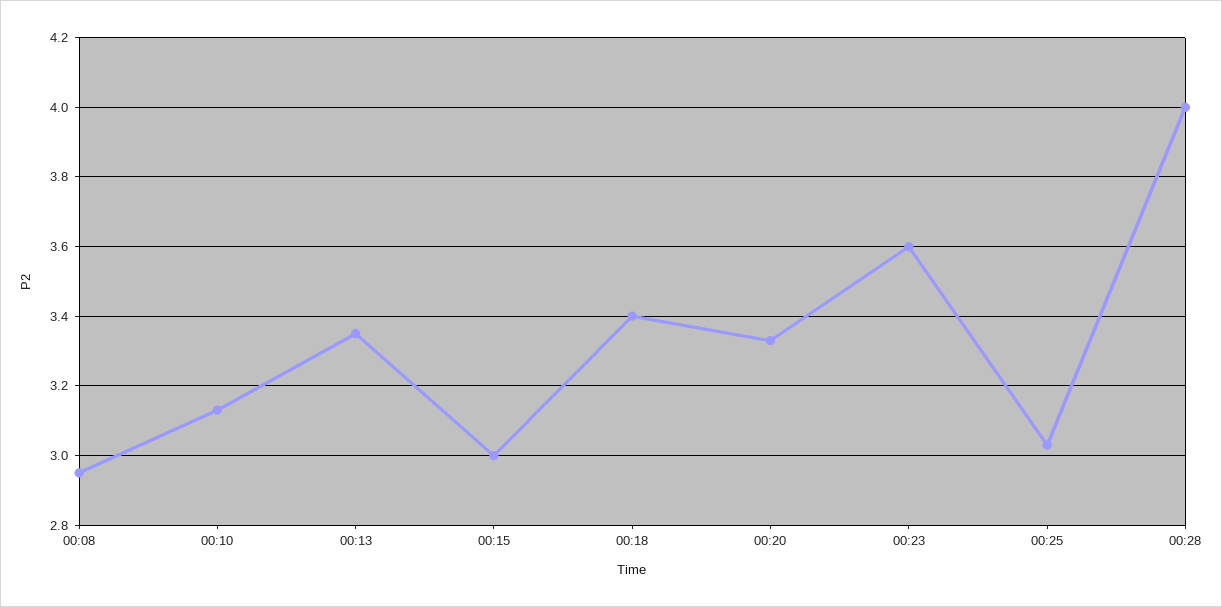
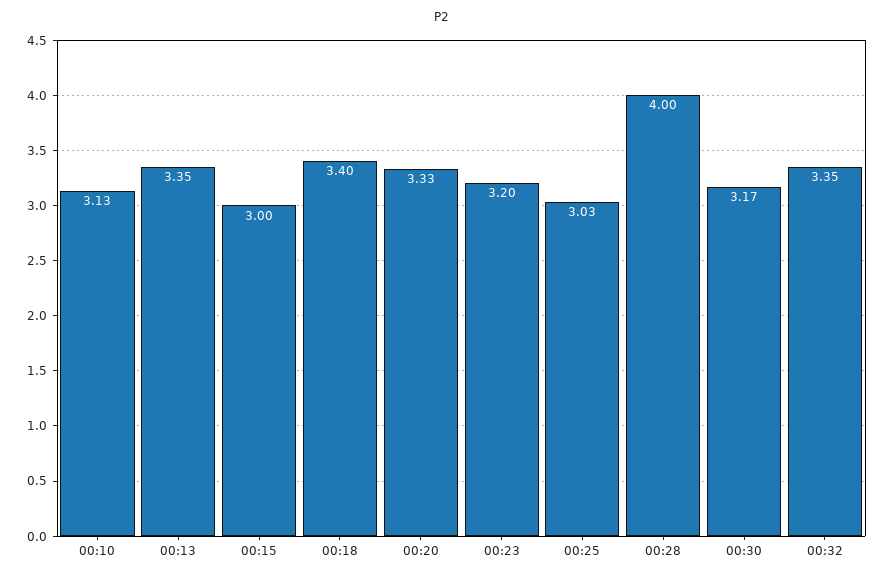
00:08: 2.95 -> none
00:23: 3.6 -> 3.2
00:30: none -> 3.17
00:32: none -> 3.35

